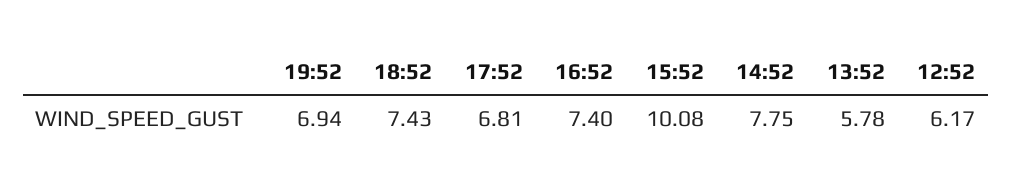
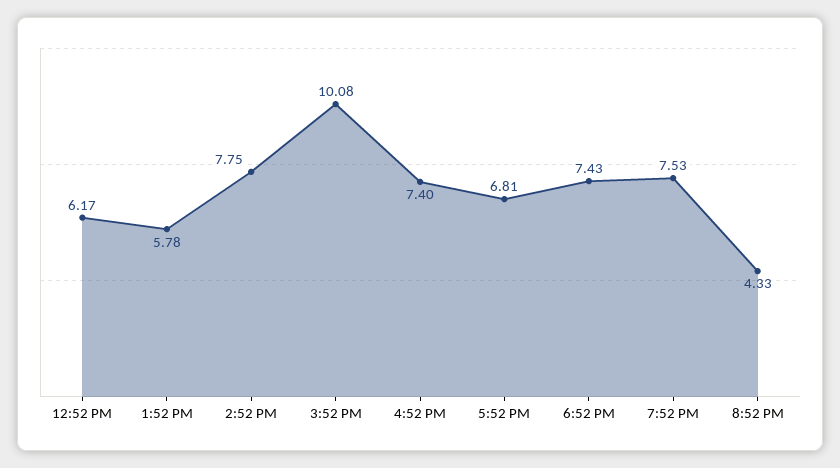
19:52: 6.94 -> 7.53
8:52 PM: none -> 4.33

